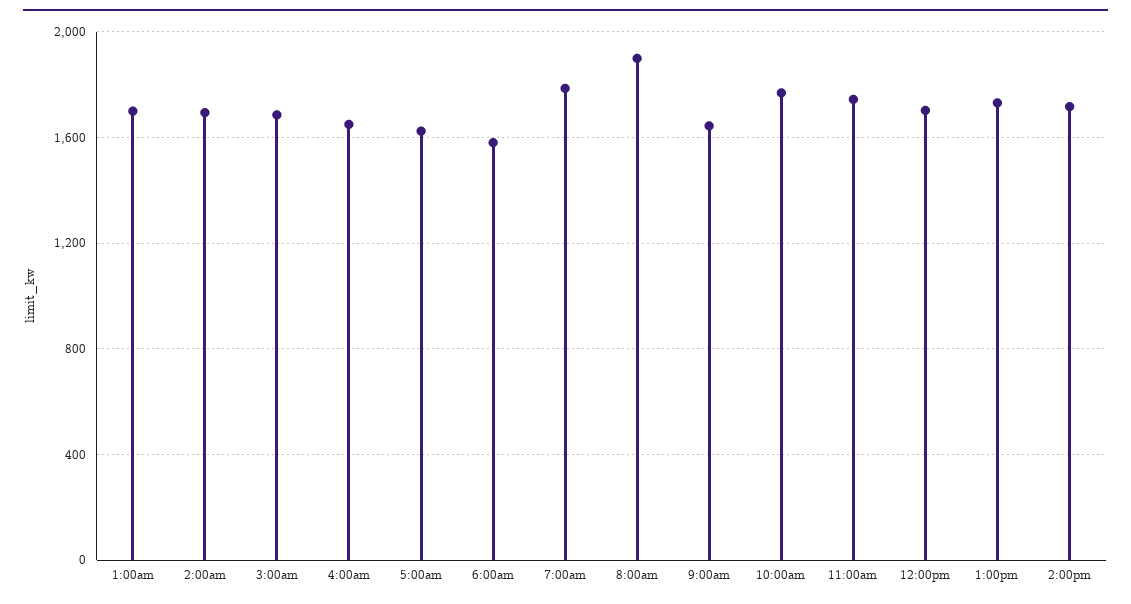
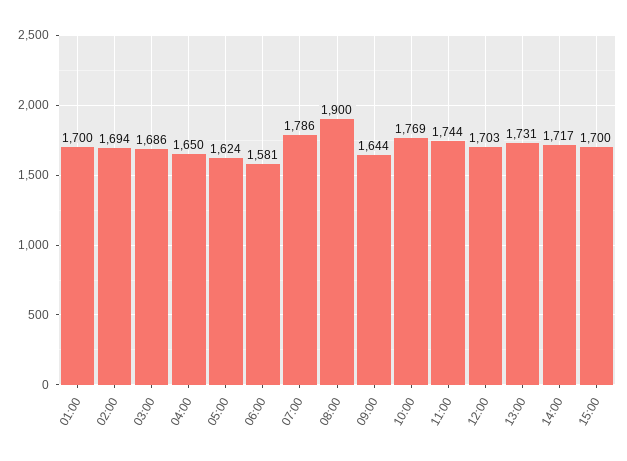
15:00: none -> 1700

